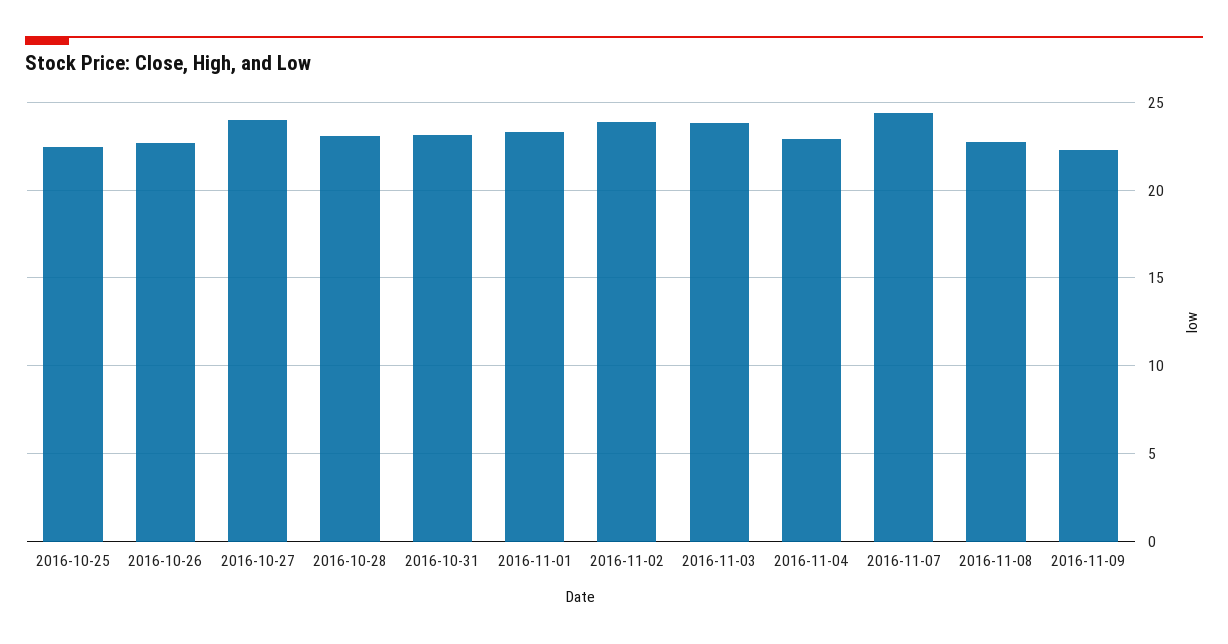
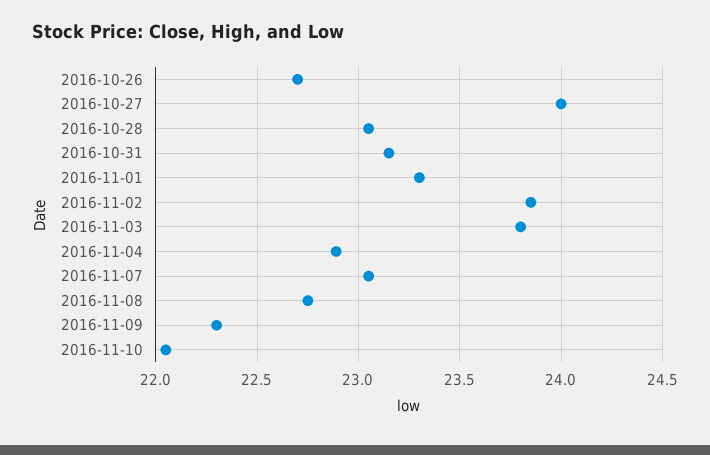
2016-10-25: 22.5 -> none
2016-11-07: 24.5 -> 23.05
2016-11-10: none -> 22.05

